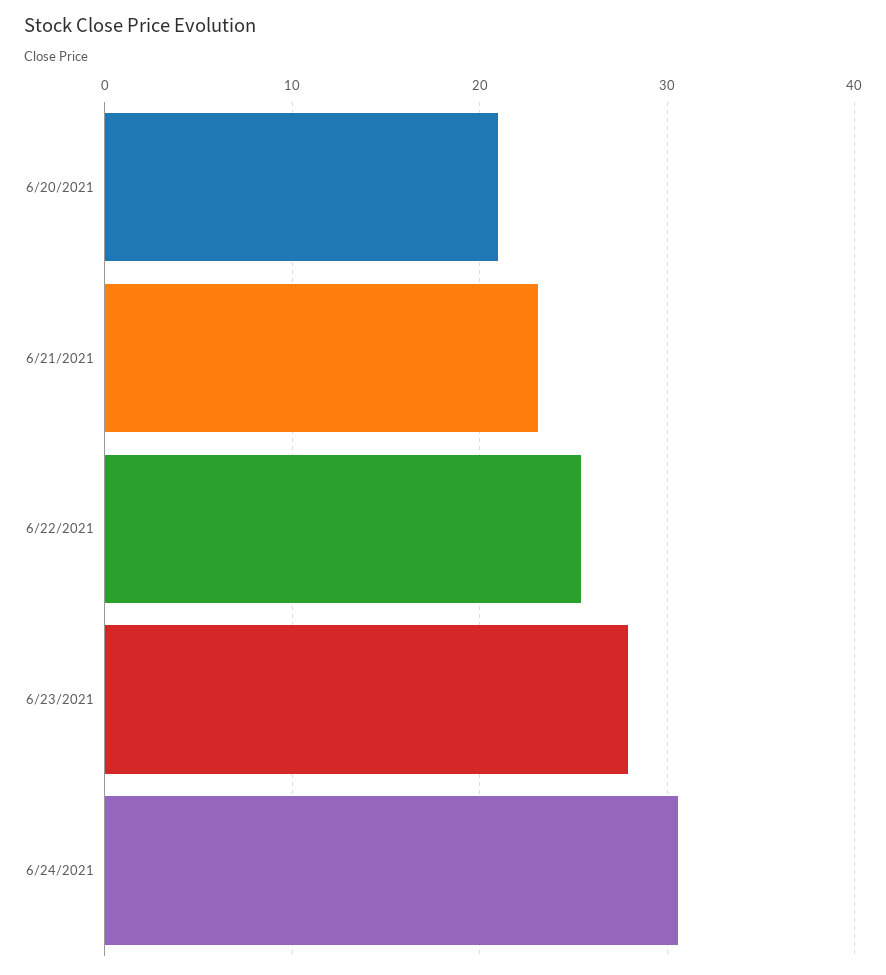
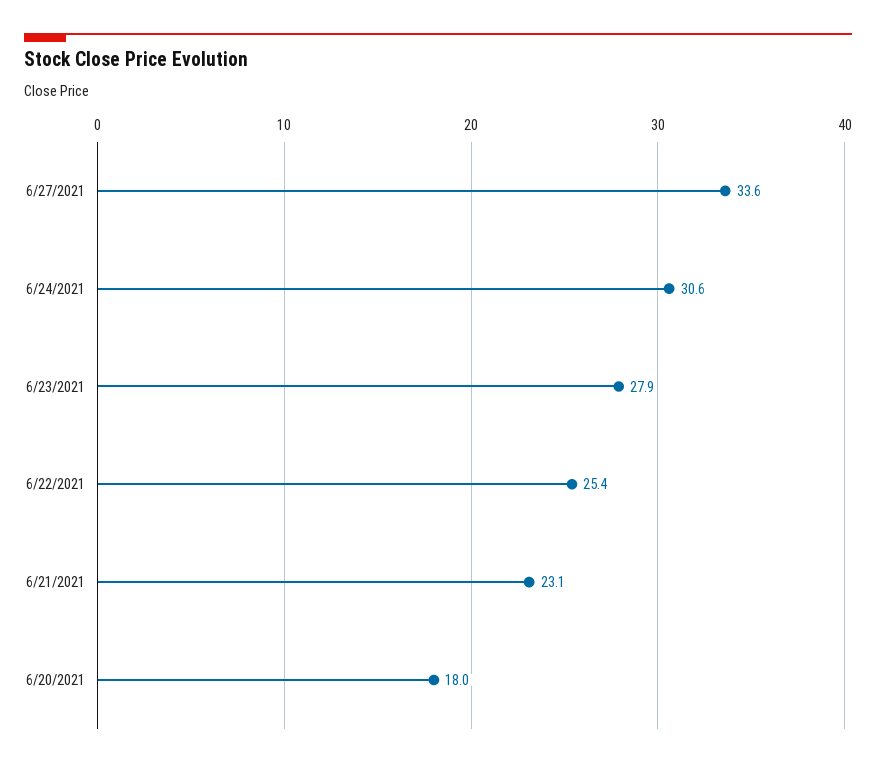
6/20/2021: 21 -> 18
6/27/2021: none -> 33.6

